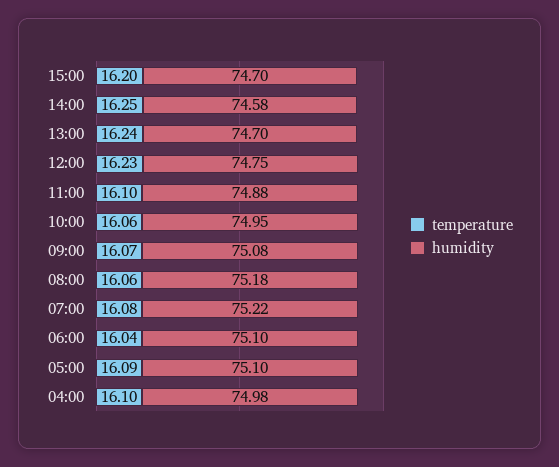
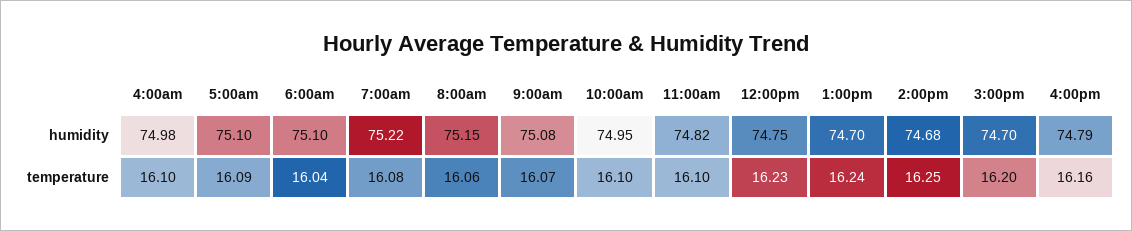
humidity, 14:00: 74.58 -> 74.68
humidity, 11:00: 74.88 -> 74.82
temperature, 10:00: 16.06 -> 16.1
humidity, 08:00: 75.18 -> 75.15
humidity, 4:00pm: none -> 74.79
temperature, 4:00pm: none -> 16.16

